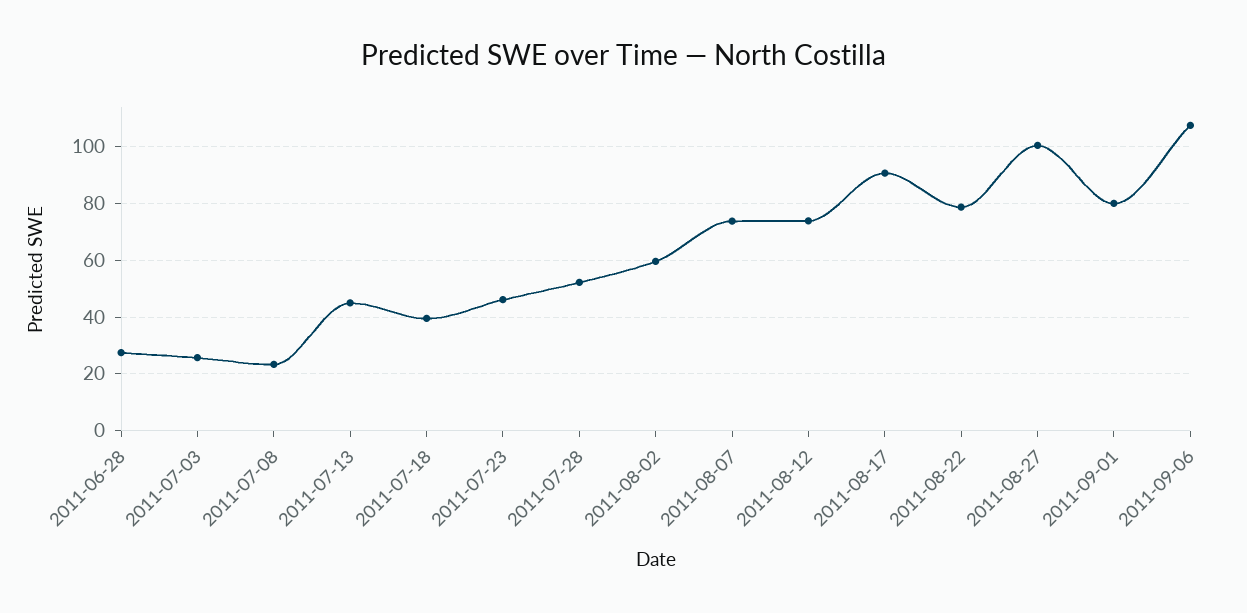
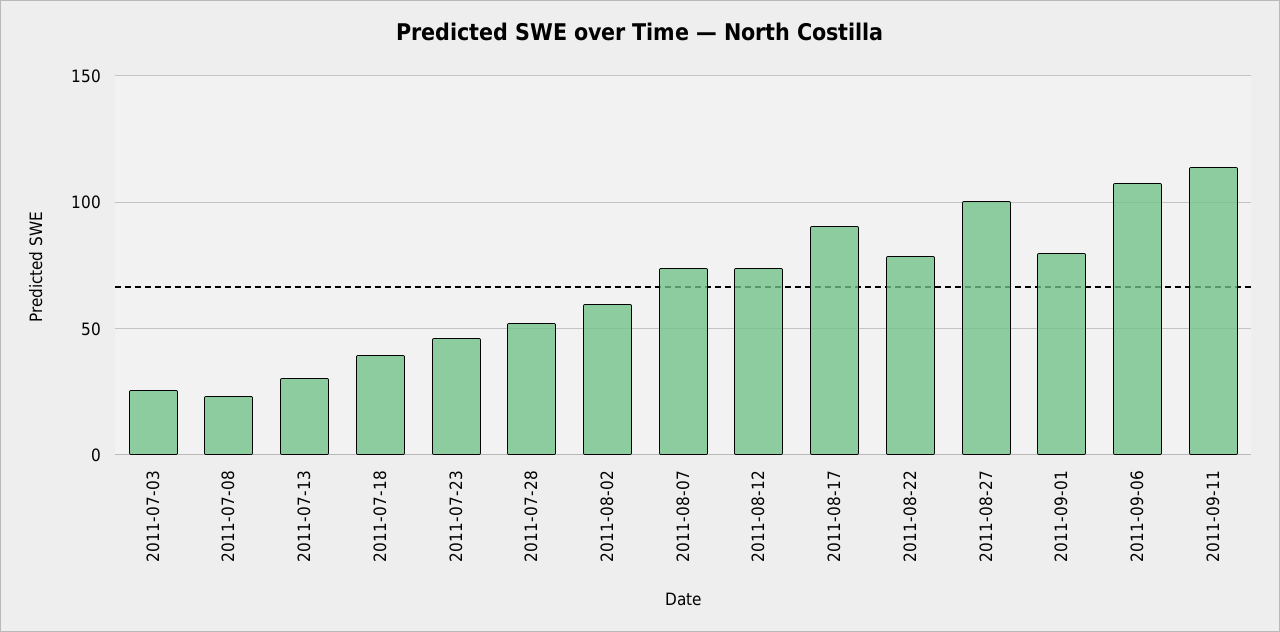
2011-06-28: 27.5 -> none
2011-07-13: 45 -> 30
2011-09-11: none -> 115

